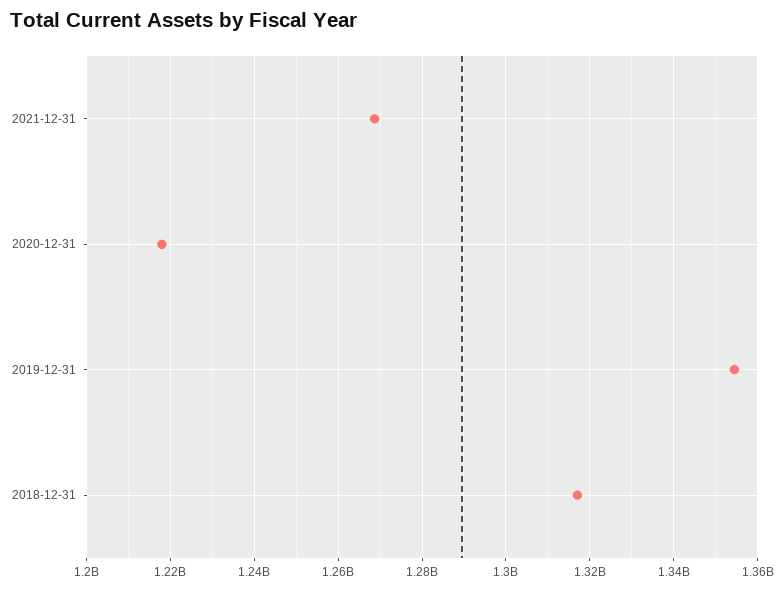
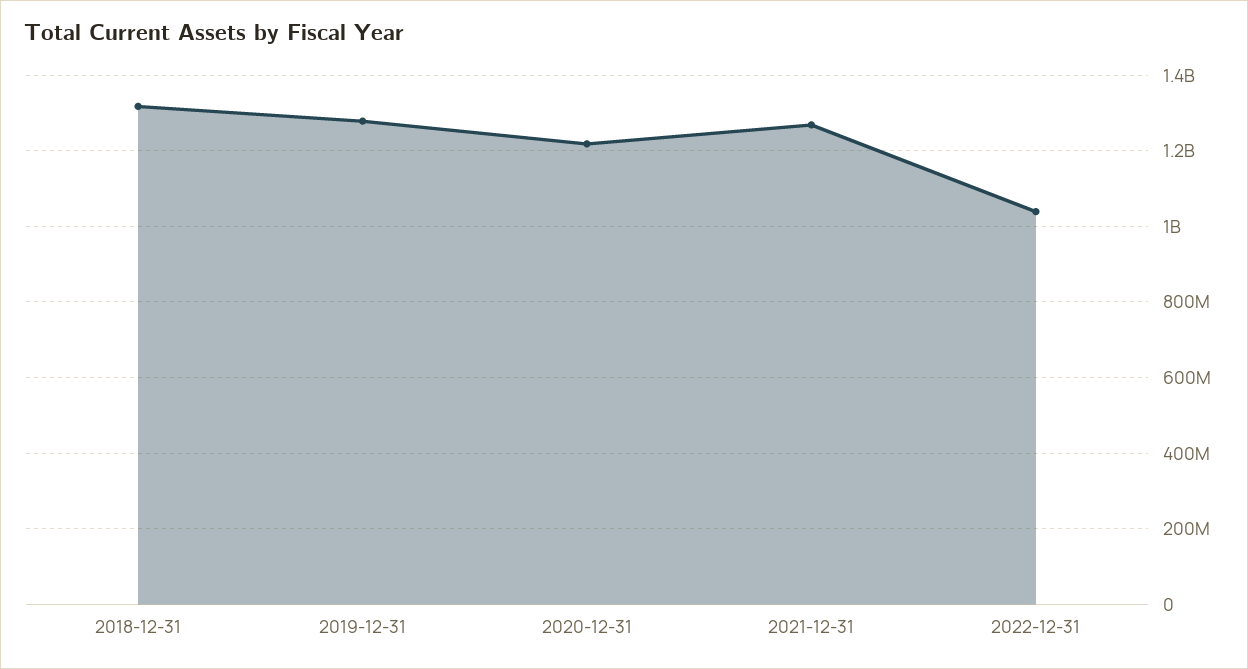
2019-12-31: 1354000000 -> 1280000000
2022-12-31: none -> 1040000000

